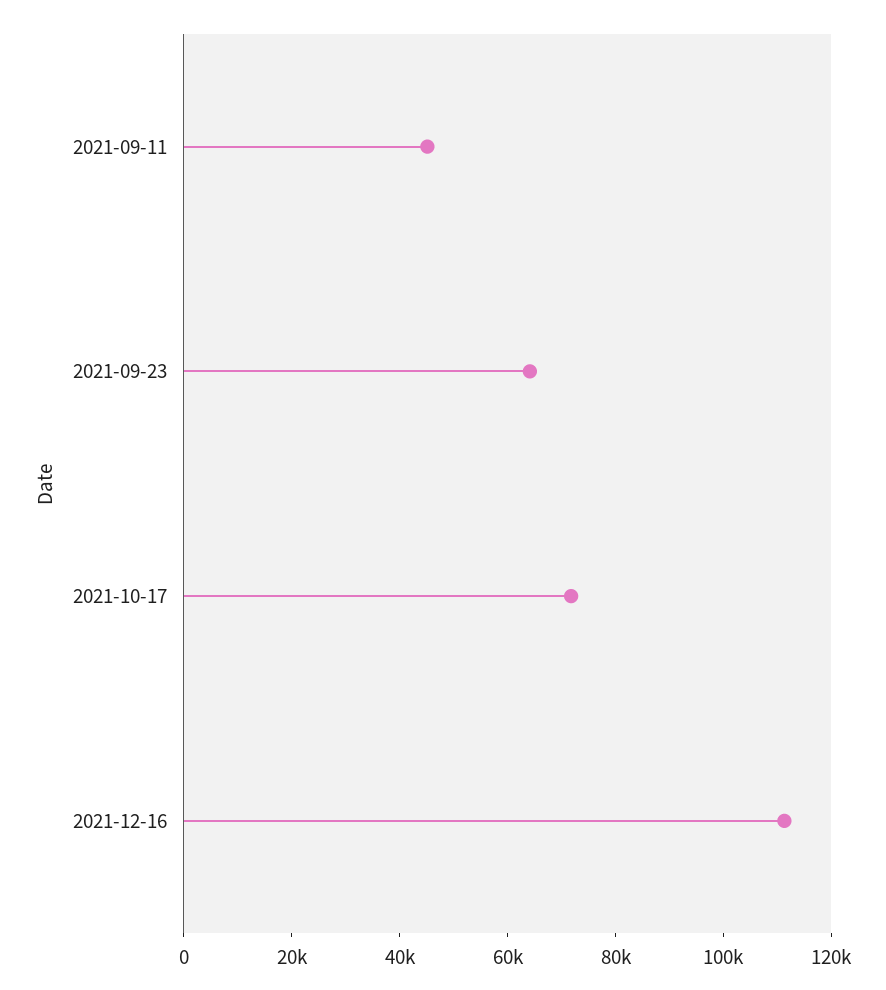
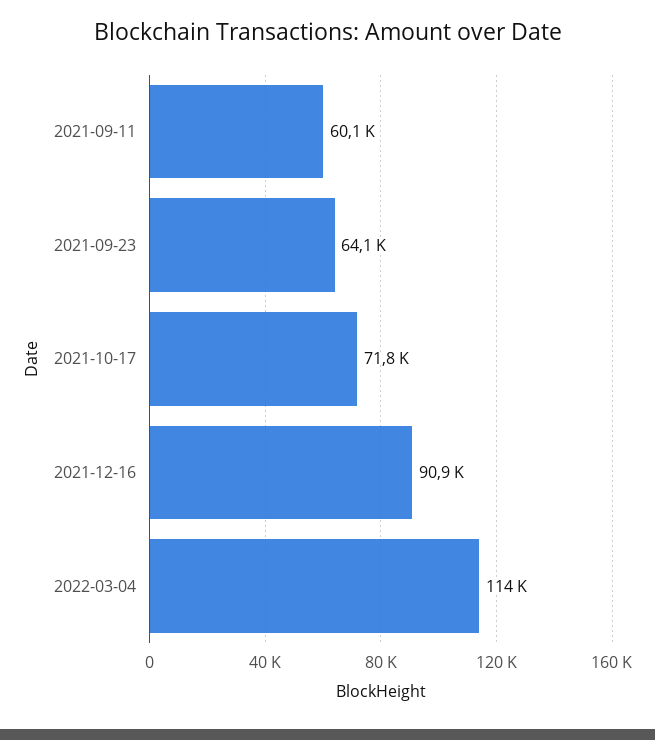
2021-09-11: 45000 -> 60100
2021-12-16: 110000 -> 90900
2022-03-04: none -> 114000

